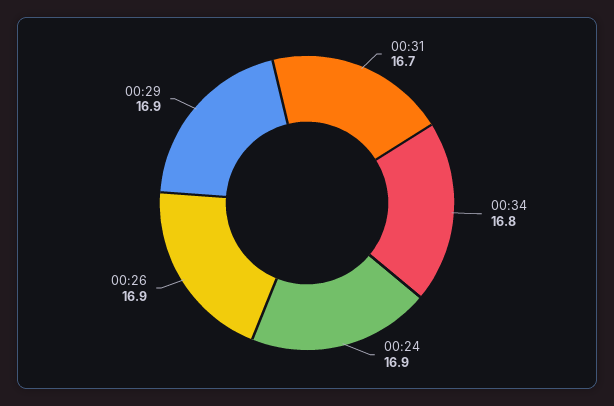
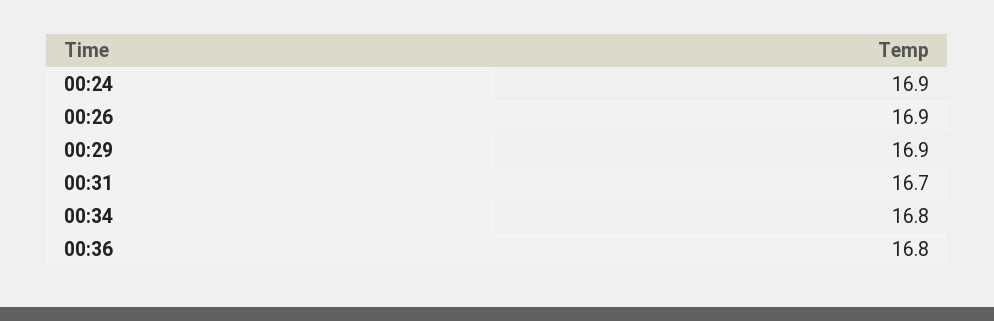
00:36: none -> 16.8

